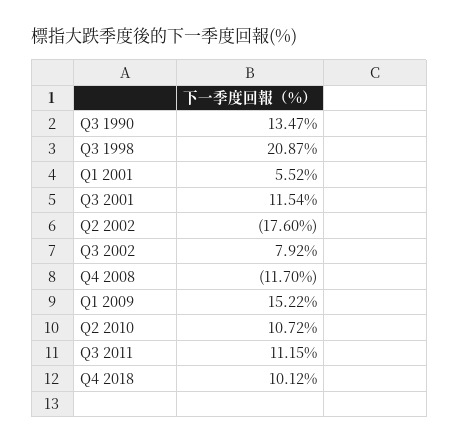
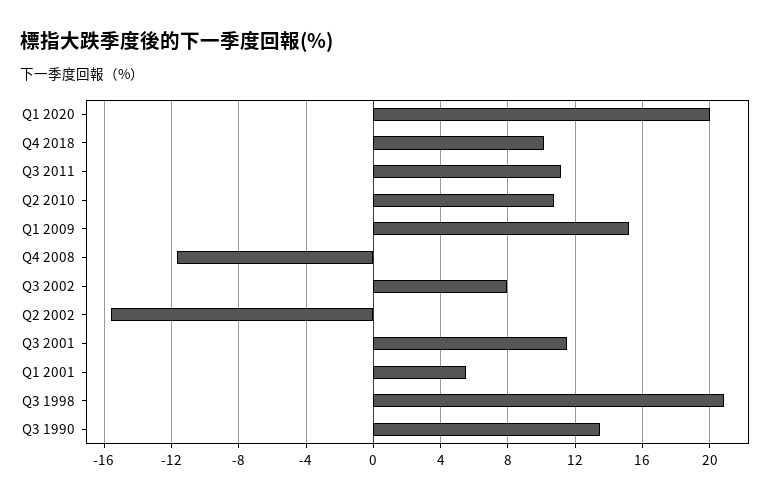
Q2 2002: -17.6 -> -15.5
Q1 2020: none -> 20

